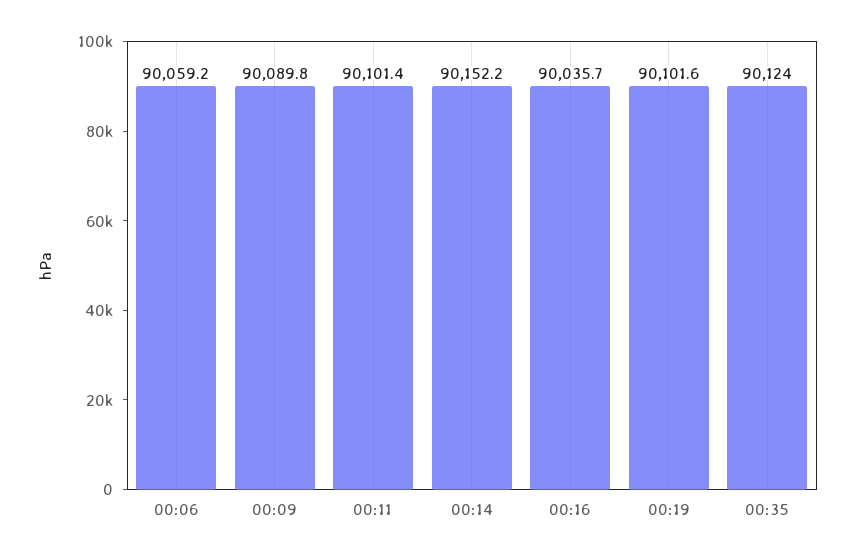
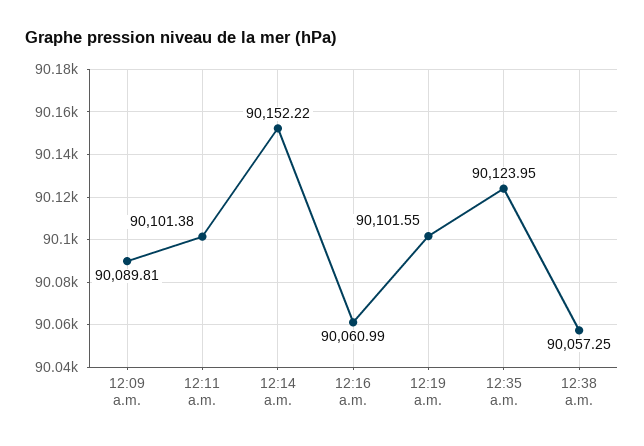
00:06: 90059.2 -> none
00:16: 90035.7 -> 90060.99
12:38 a.m.: none -> 90057.25

